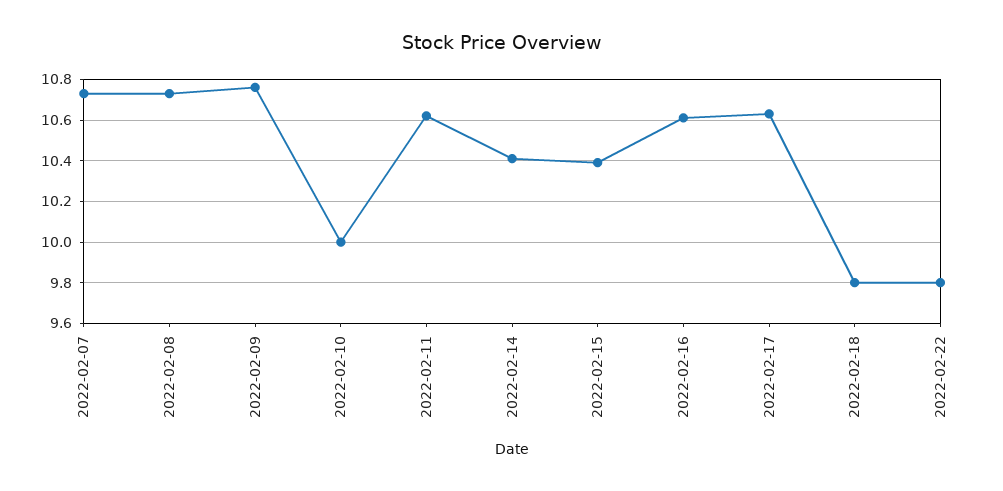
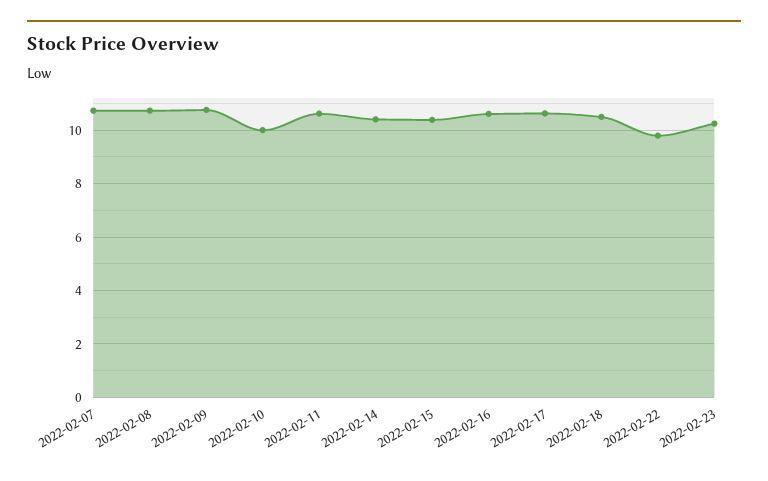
2022-02-18: 9.8 -> 10.5
2022-02-23: none -> 10.25

